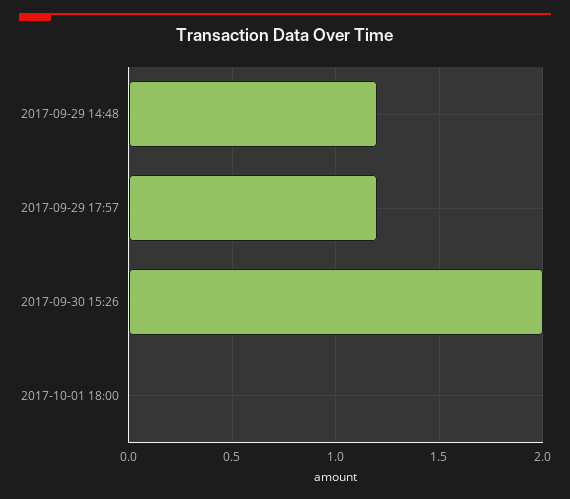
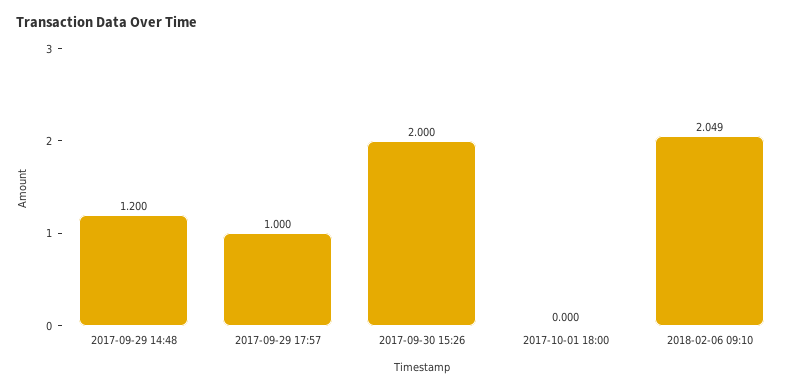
2017-09-29 17:57: 1.2 -> 1
2018-02-06 09:10: none -> 2.049

